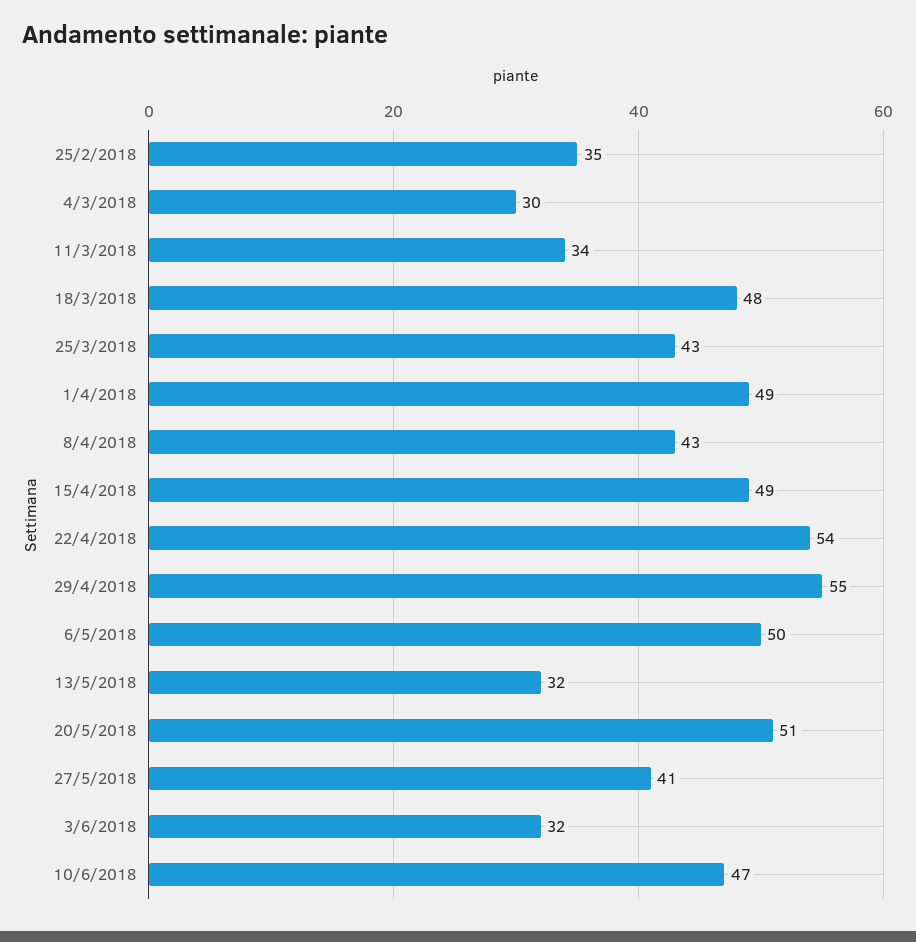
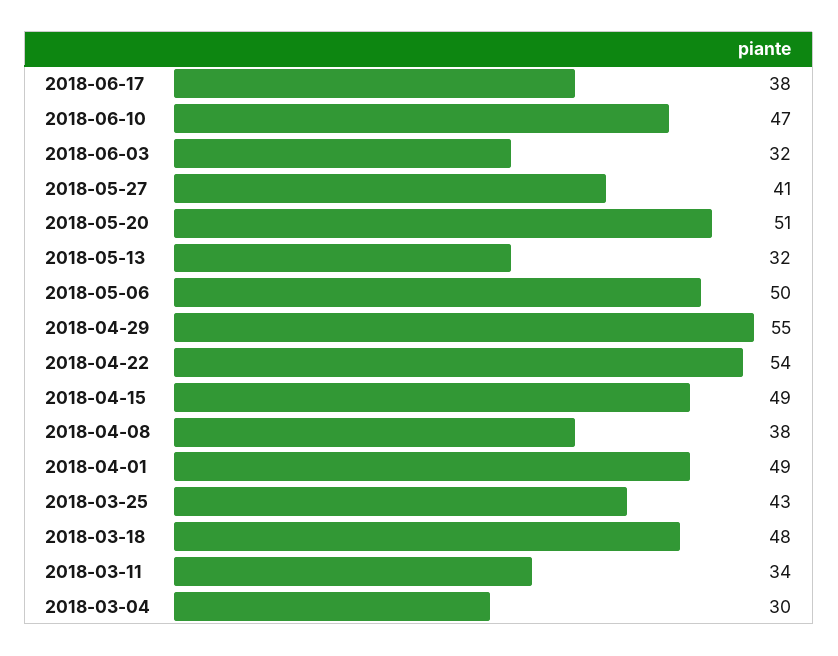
25/2/2018: 35 -> none
8/4/2018: 43 -> 38
2018-06-17: none -> 38

